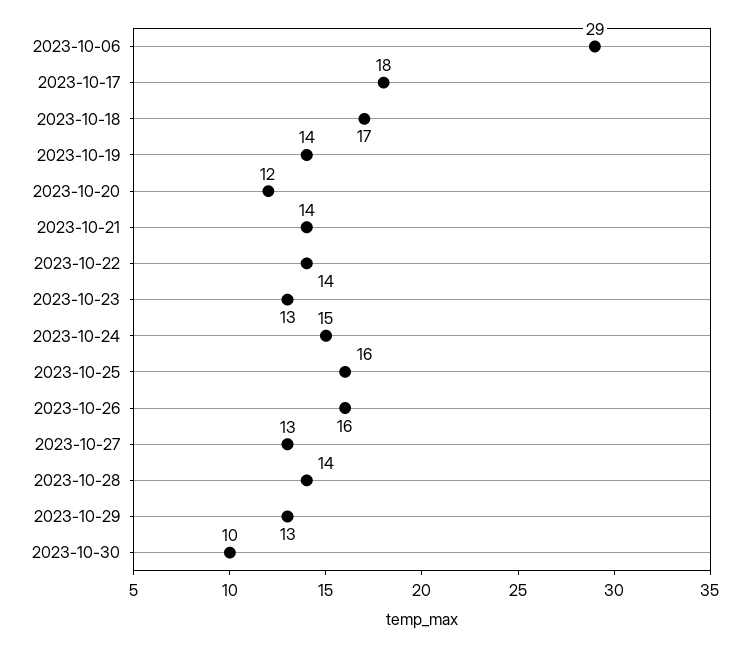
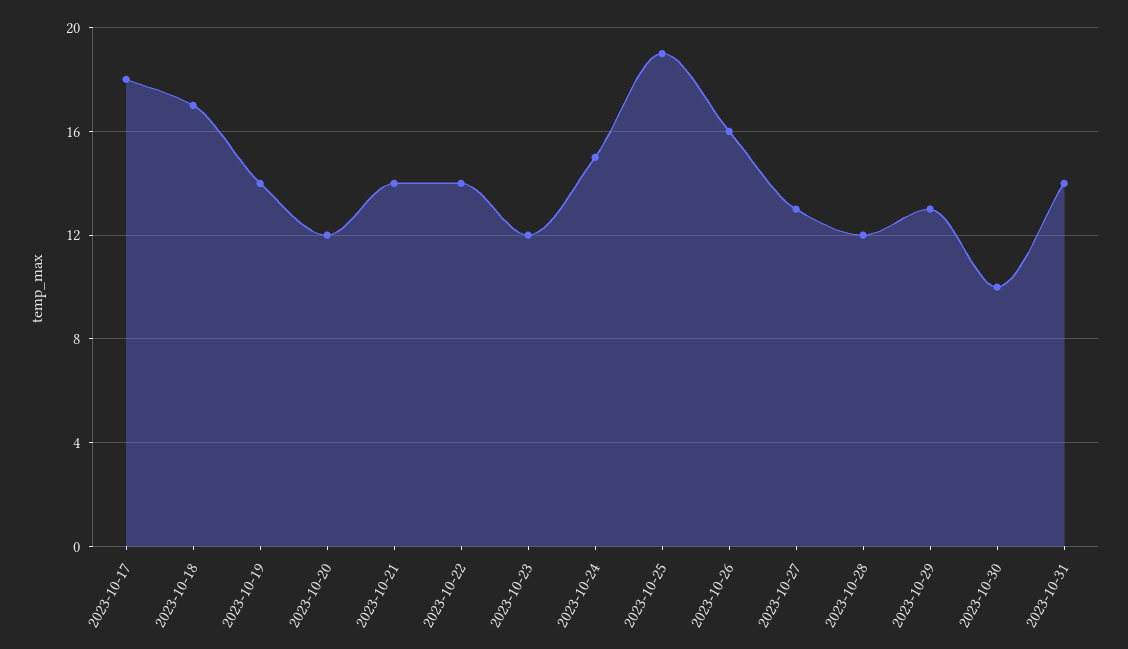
2023-10-06: 29 -> none
2023-10-23: 13 -> 12
2023-10-25: 16 -> 19
2023-10-28: 14 -> 12
2023-10-31: none -> 14

